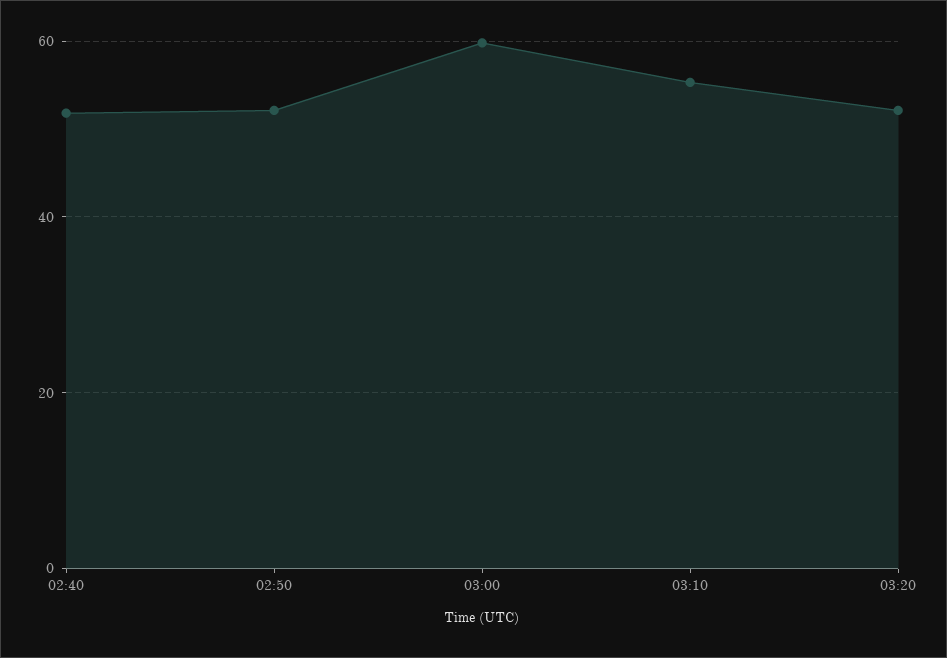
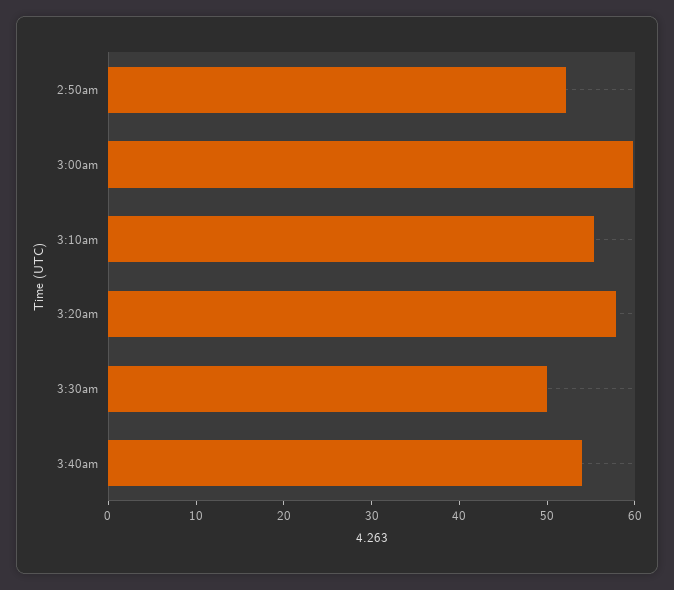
02:40: 52 -> none
03:20: 52 -> 58
3:30am: none -> 50
3:40am: none -> 54

